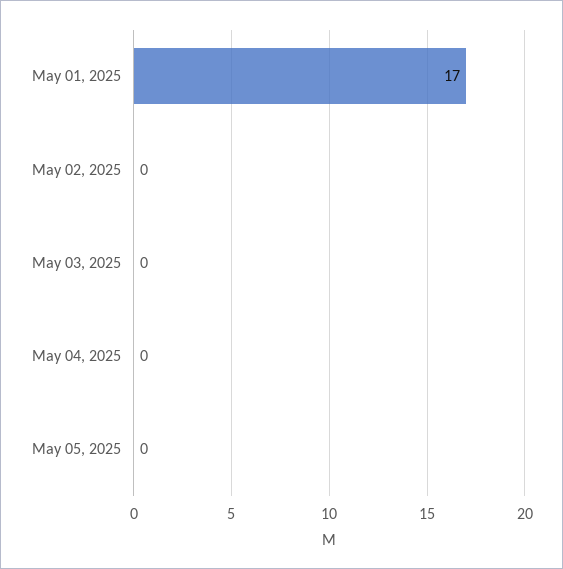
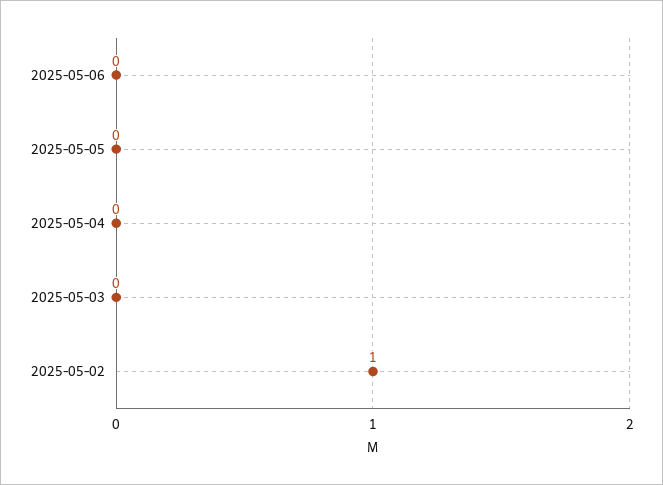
May 01, 2025: 17 -> none
May 02, 2025: 0 -> 1
2025-05-06: none -> 0

